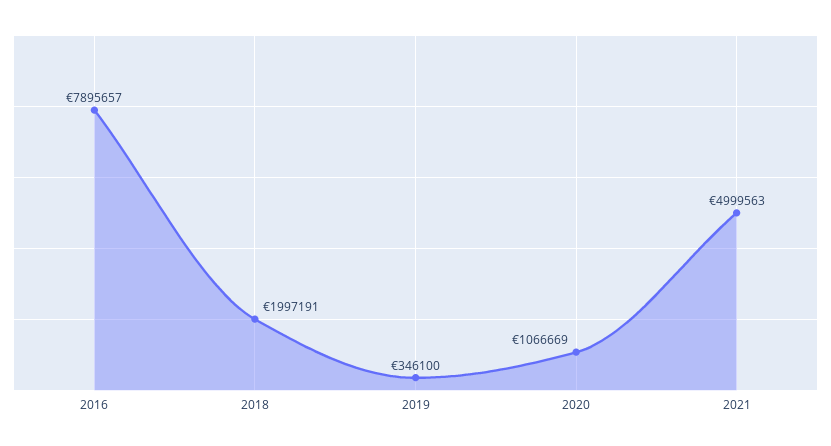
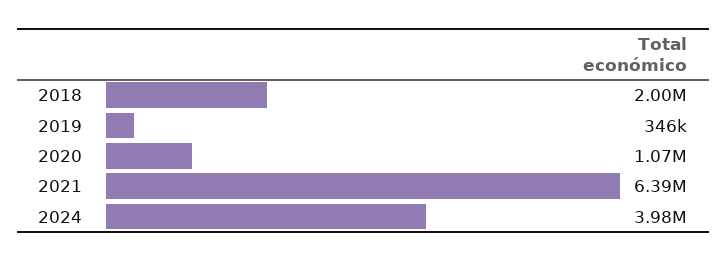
2016: 7895657 -> none
2021: 4999563 -> 6390000
2024: none -> 3980000

